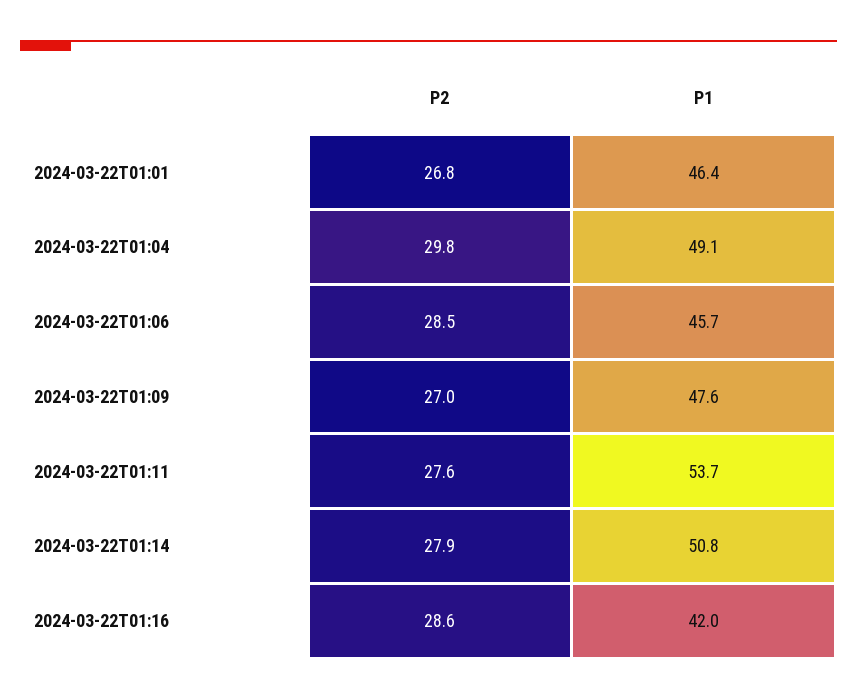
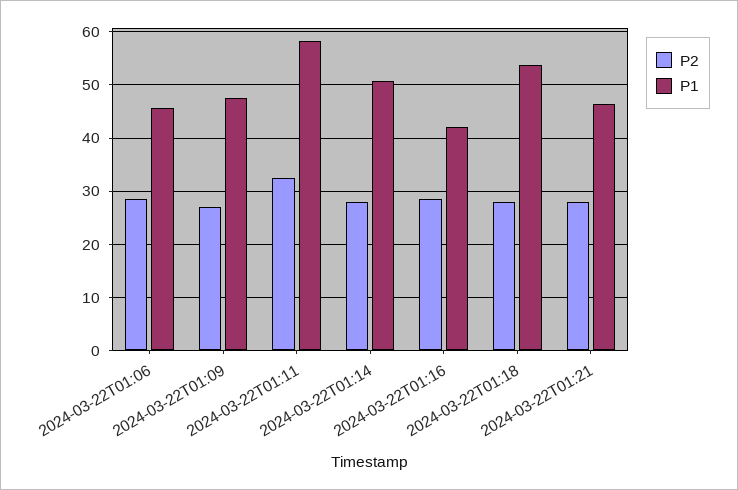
P2, 2024-03-22T01:01: 26.8 -> none
P1, 2024-03-22T01:01: 46.4 -> none
P2, 2024-03-22T01:04: 29.8 -> none
P1, 2024-03-22T01:04: 49.1 -> none
P2, 2024-03-22T01:11: 27.6 -> 32
P1, 2024-03-22T01:11: 53.7 -> 58
P2, 2024-03-22T01:18: none -> 28
P1, 2024-03-22T01:18: none -> 54
P2, 2024-03-22T01:21: none -> 28
P1, 2024-03-22T01:21: none -> 46

